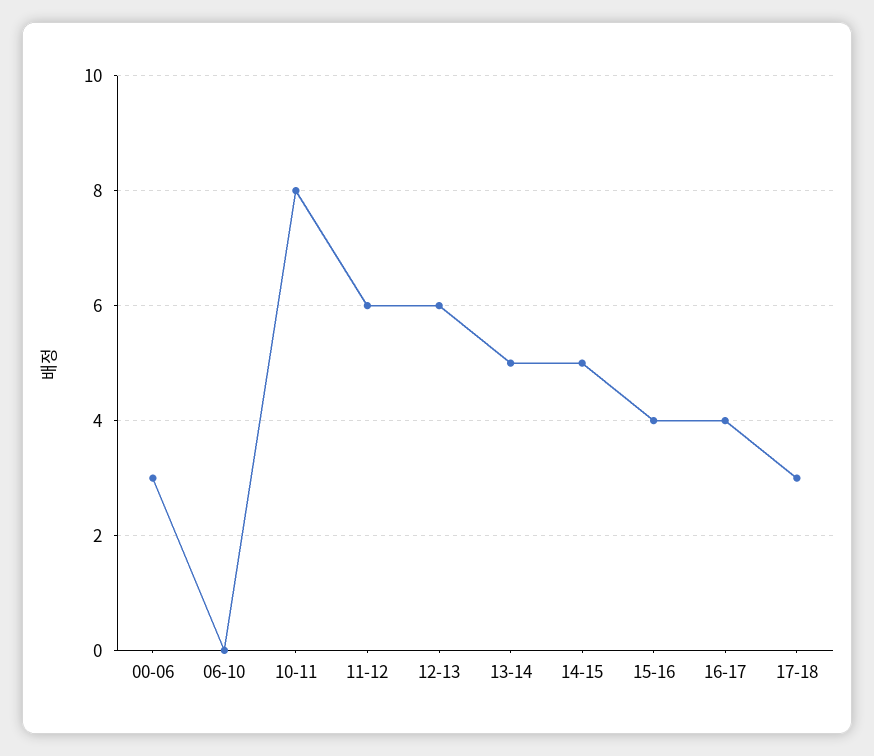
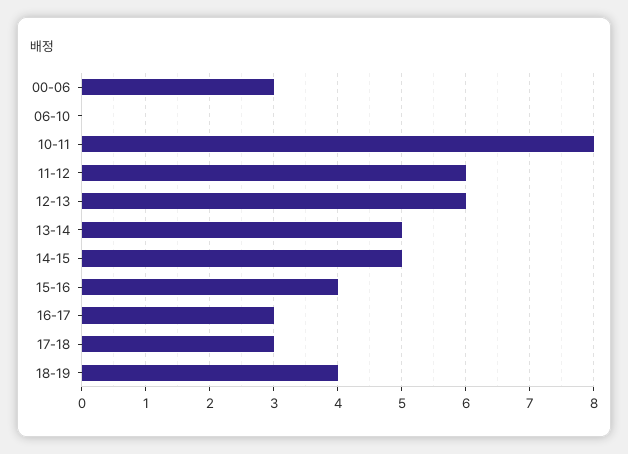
16-17: 4 -> 3
18-19: none -> 4

